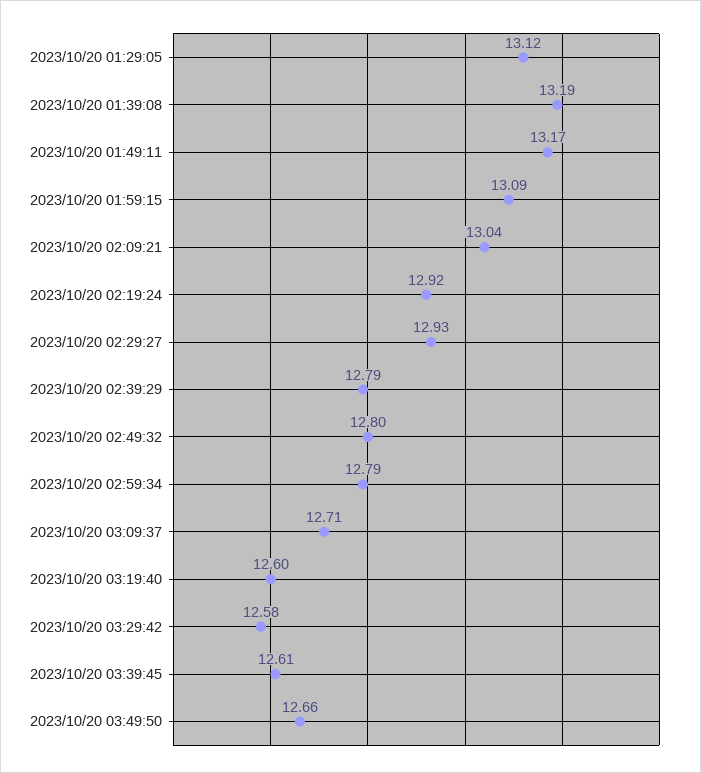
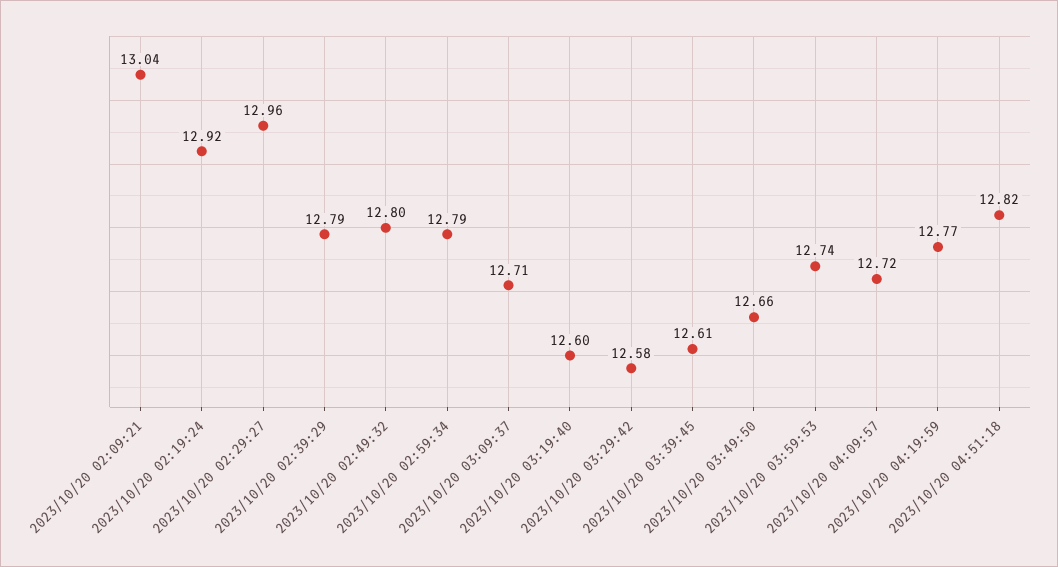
2023/10/20 01:29:05: 13.12 -> none
2023/10/20 01:39:08: 13.19 -> none
2023/10/20 01:49:11: 13.17 -> none
2023/10/20 01:59:15: 13.09 -> none
2023/10/20 02:29:27: 12.93 -> 12.96
2023/10/20 03:59:53: none -> 12.74
2023/10/20 04:09:57: none -> 12.72
2023/10/20 04:19:59: none -> 12.77
2023/10/20 04:51:18: none -> 12.82

